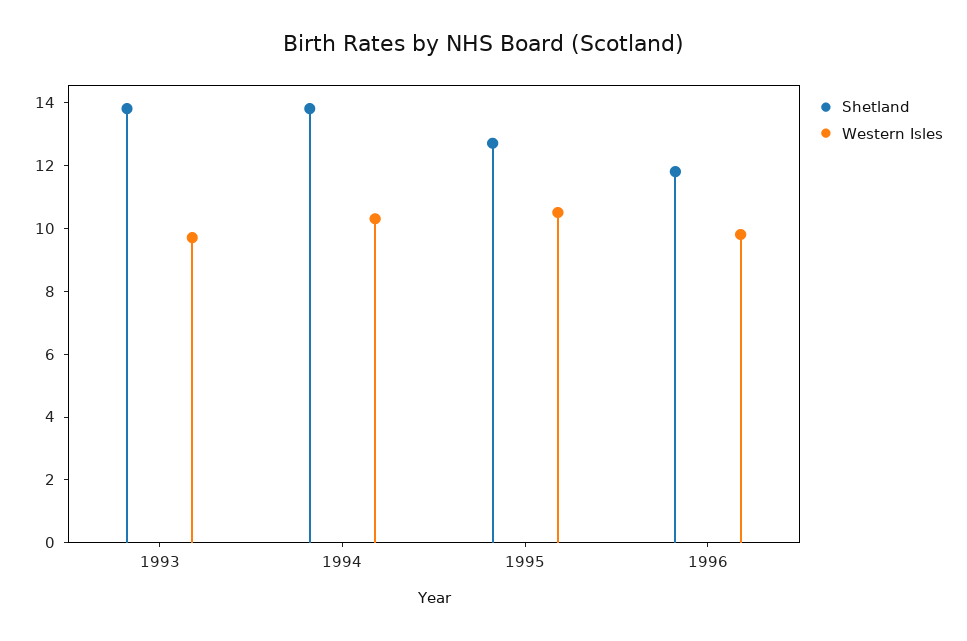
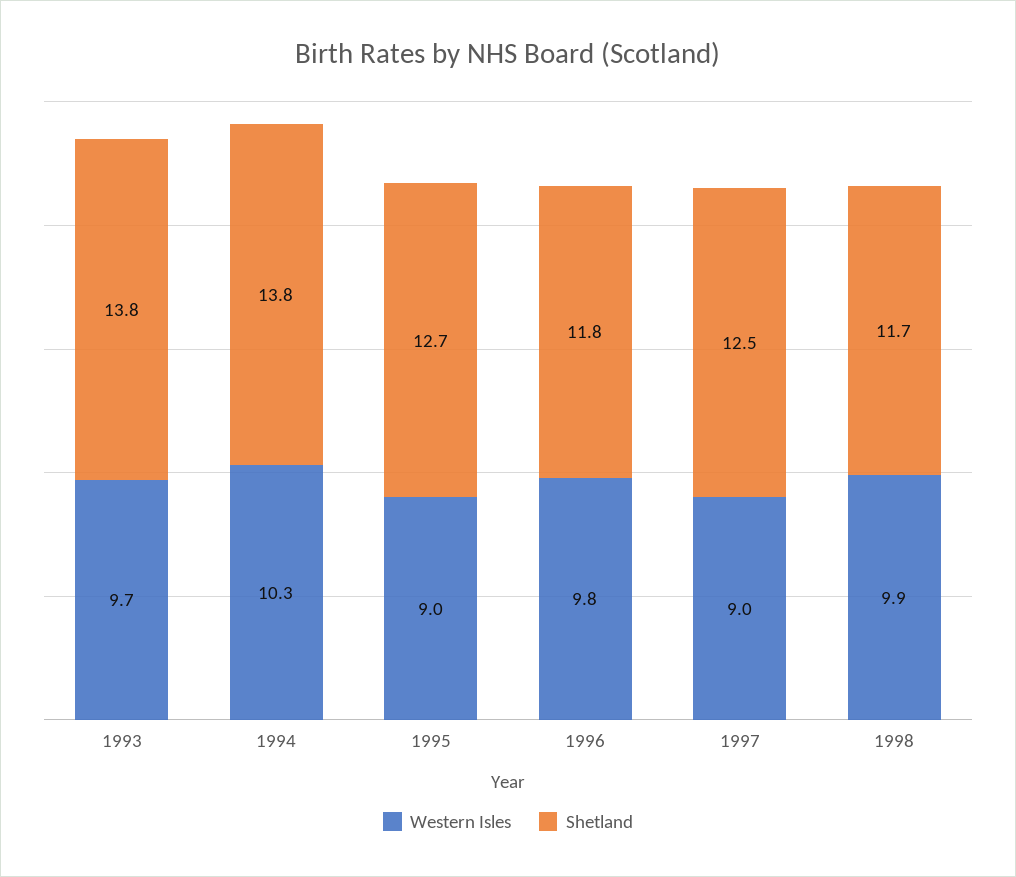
Western Isles, 1995: 10.5 -> 9
Western Isles, 1997: none -> 9
Shetland, 1997: none -> 12.5
Western Isles, 1998: none -> 9.9
Shetland, 1998: none -> 11.7

